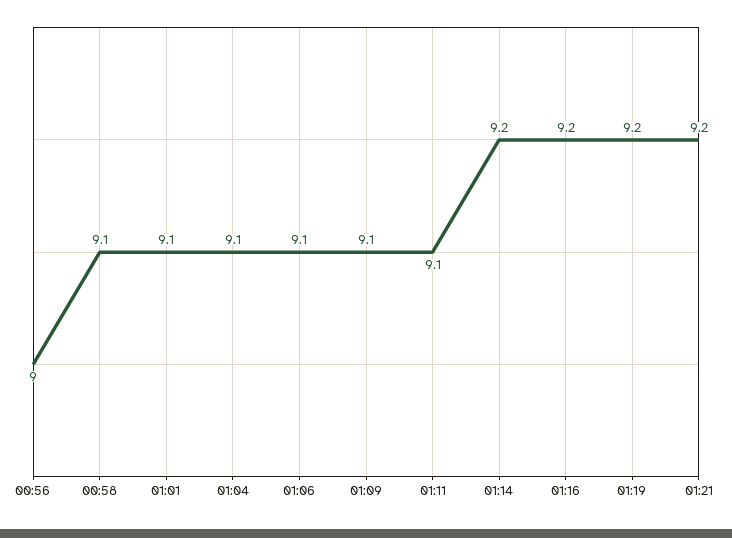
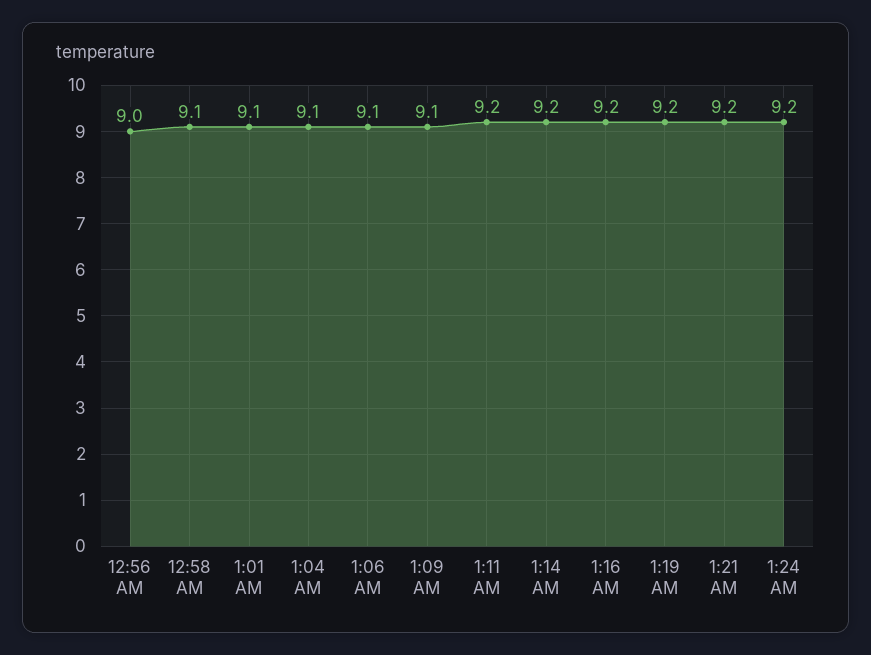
01:11: 9.1 -> 9.2
1:24 AM: none -> 9.2

